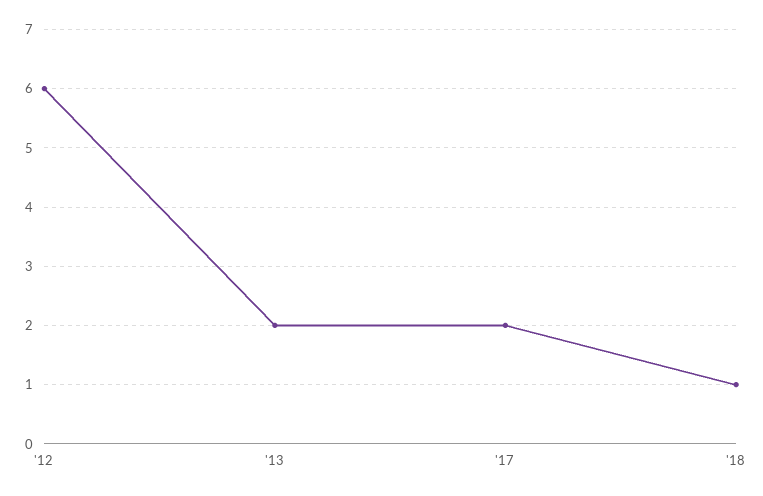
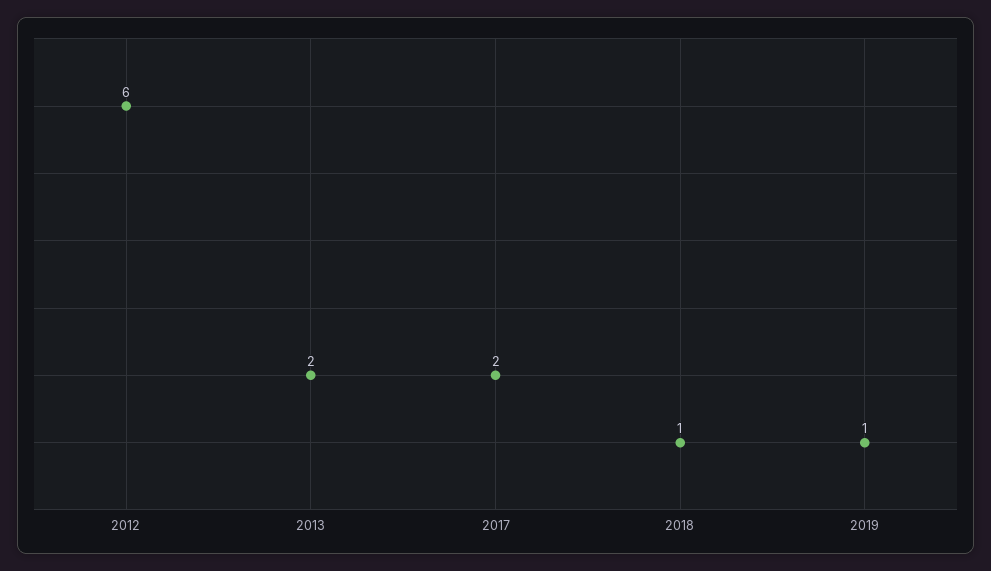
2019: none -> 1

